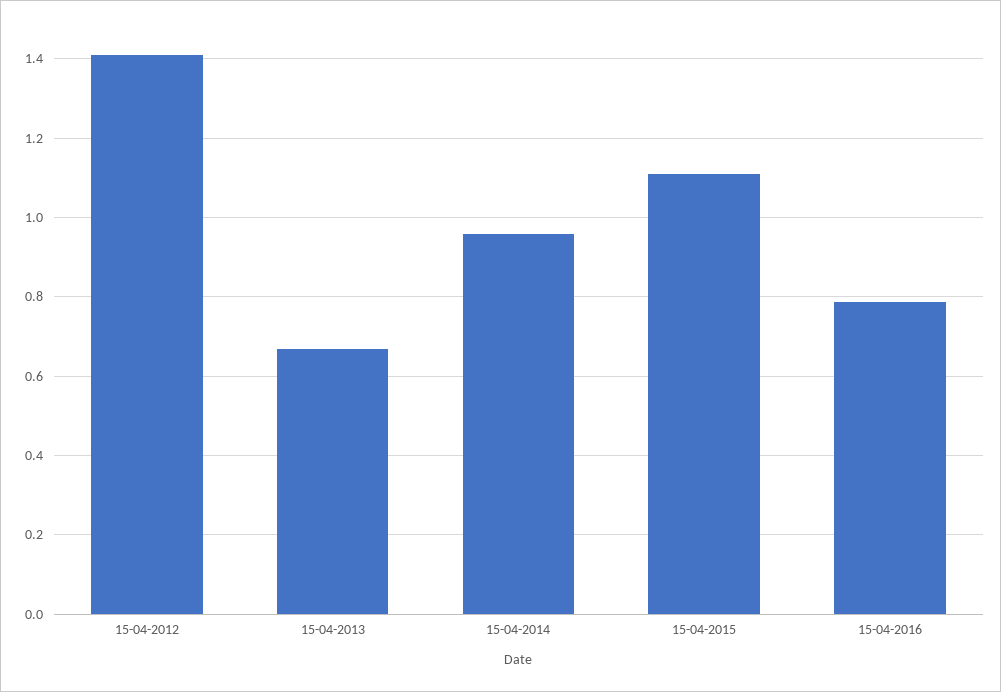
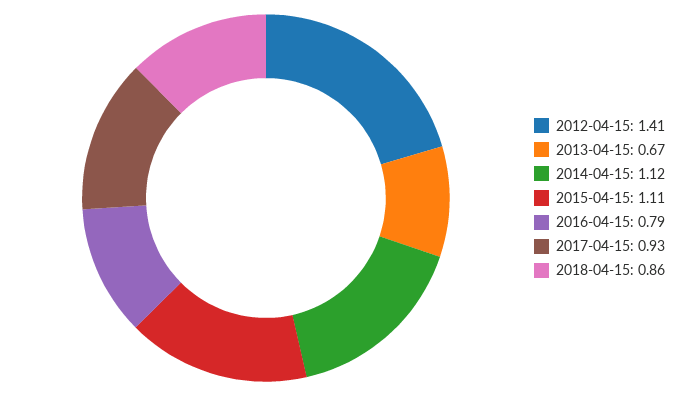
15-04-2014: 0.96 -> 1.12
2017-04-15: none -> 0.93
2018-04-15: none -> 0.86

